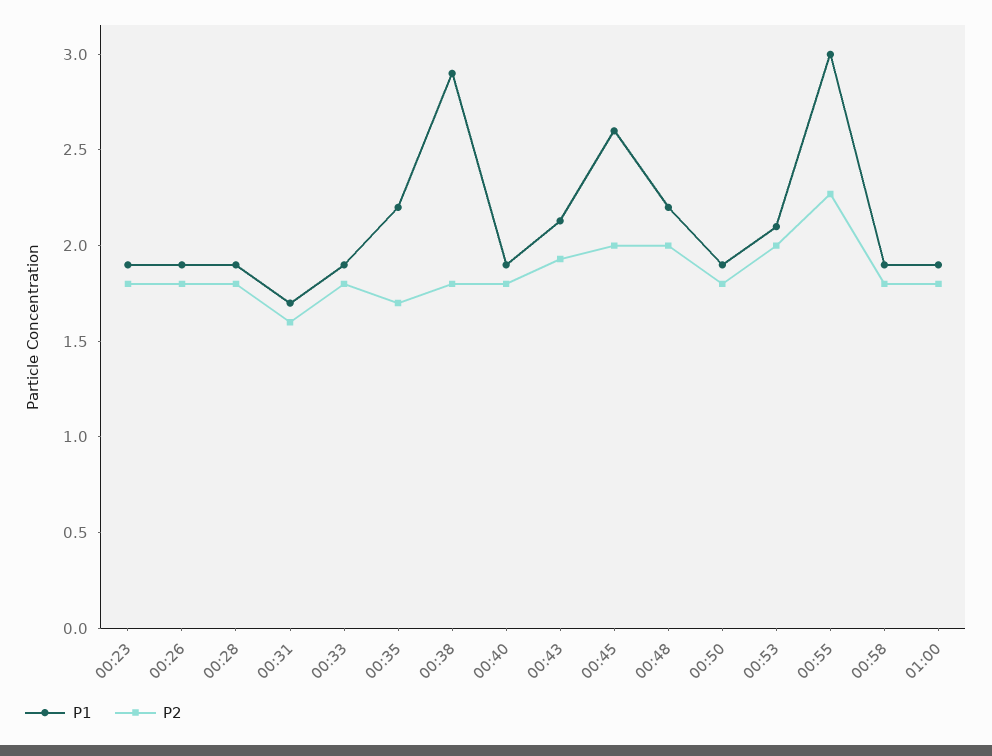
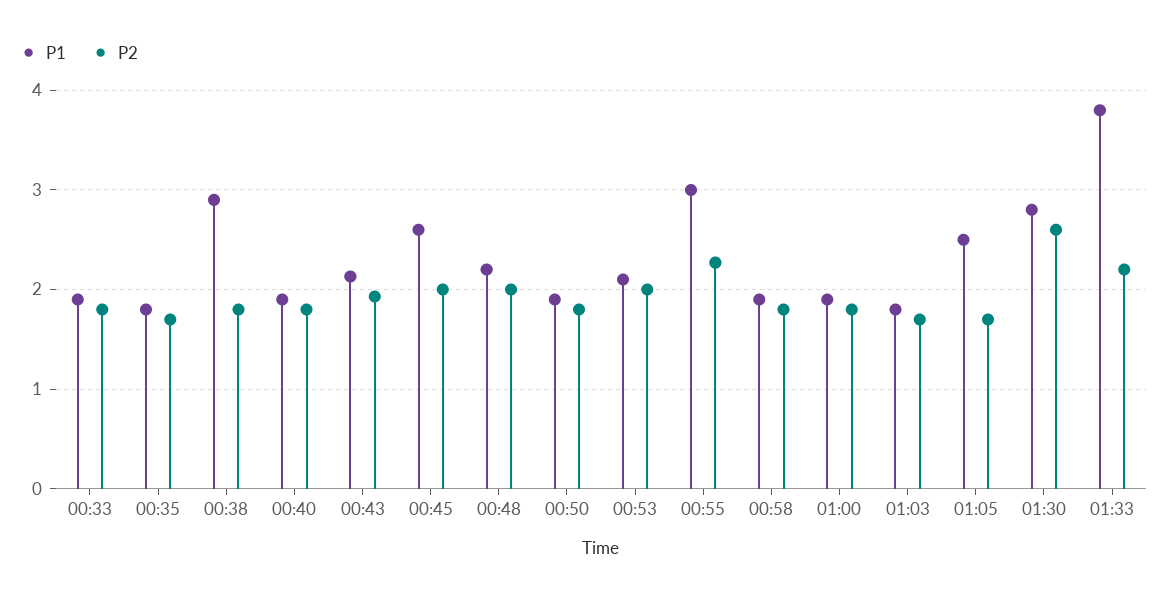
P1, 00:23: 1.9 -> none
P2, 00:23: 1.8 -> none
P1, 00:26: 1.9 -> none
P2, 00:26: 1.8 -> none
P1, 00:28: 1.9 -> none
P2, 00:28: 1.8 -> none
P1, 00:31: 1.7 -> none
P2, 00:31: 1.6 -> none
P1, 00:35: 2.2 -> 1.8
P1, 01:03: none -> 1.8
P2, 01:03: none -> 1.7
P1, 01:05: none -> 2.5
P2, 01:05: none -> 1.7
P1, 01:30: none -> 2.8
P2, 01:30: none -> 2.6
P1, 01:33: none -> 3.8
P2, 01:33: none -> 2.2

